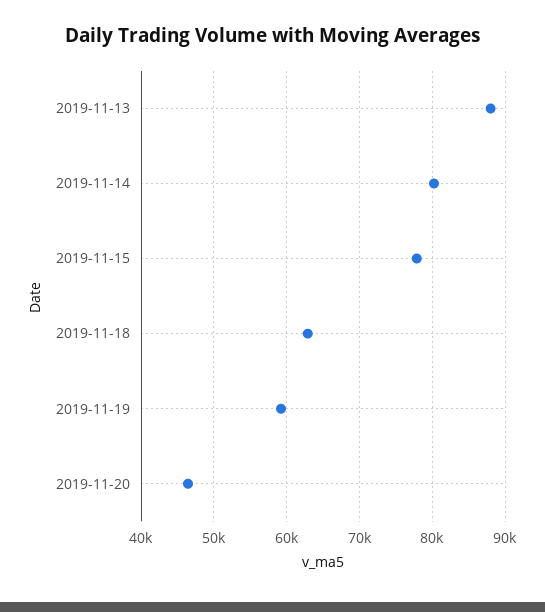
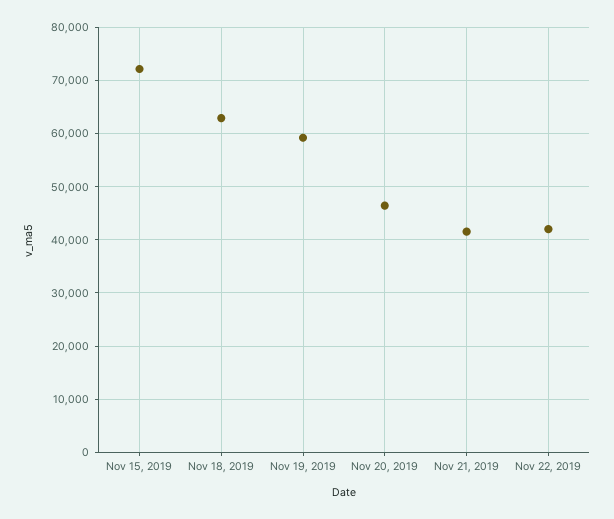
2019-11-13: 88000 -> none
2019-11-14: 80000 -> none
2019-11-15: 78000 -> 72000
Nov 21, 2019: none -> 42000
Nov 22, 2019: none -> 42000

